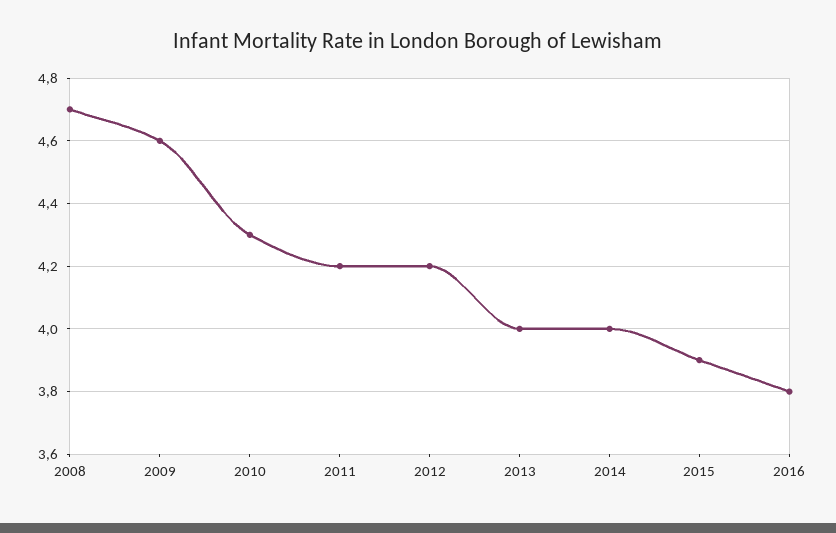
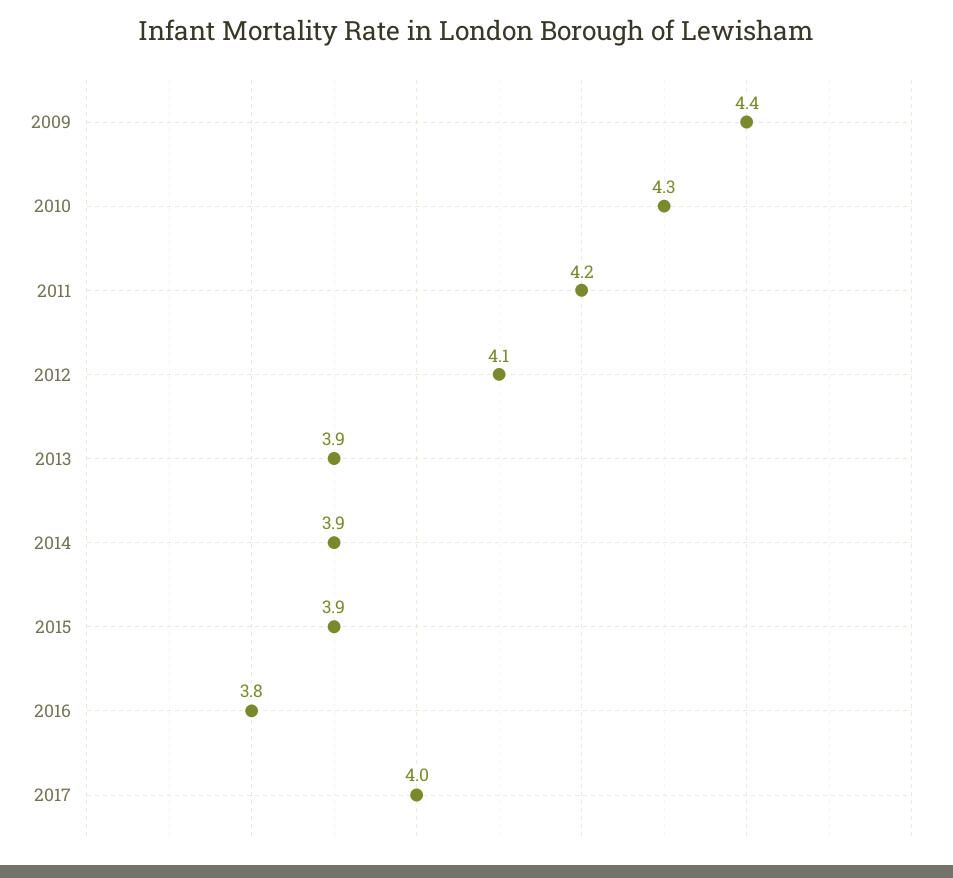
2008: 4.7 -> none
2009: 4.6 -> 4.4
2012: 4.2 -> 4.1
2013: 4 -> 3.9
2014: 4 -> 3.9
2017: none -> 4

